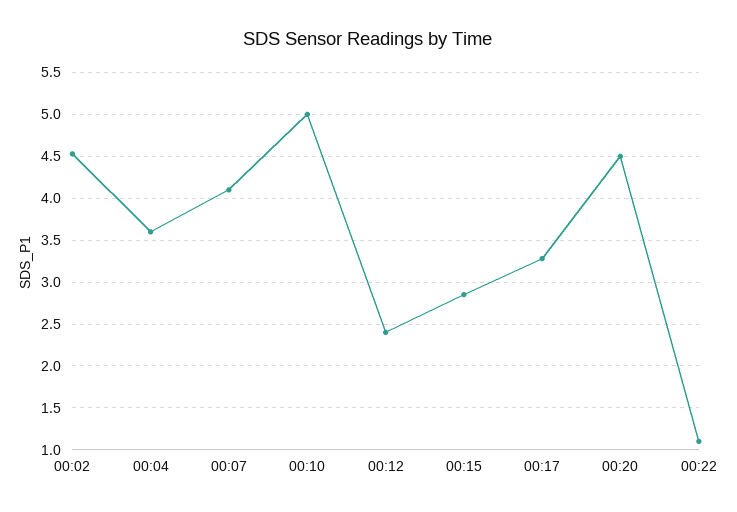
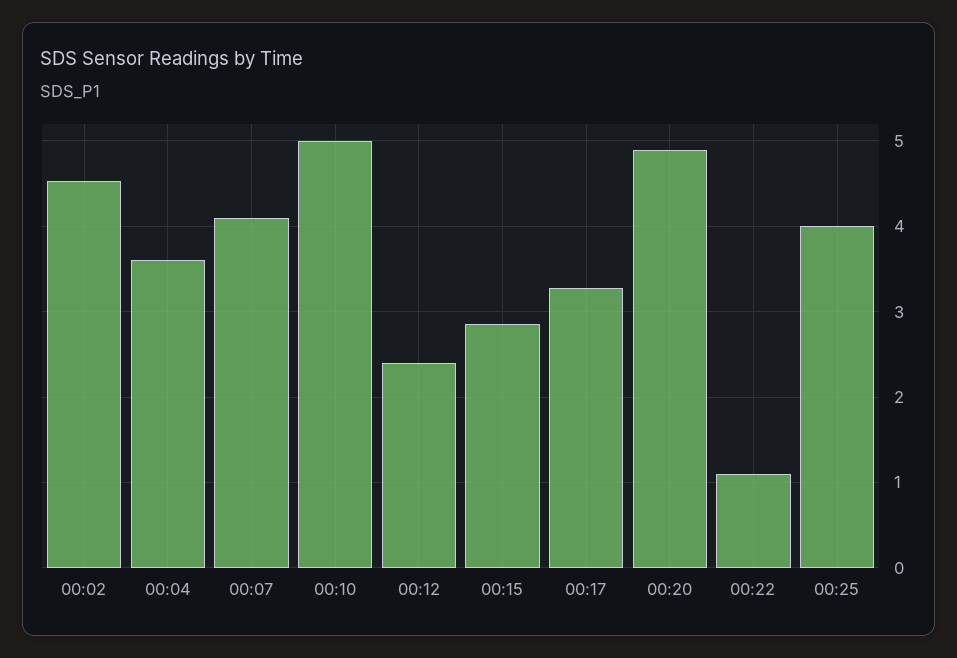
00:20: 4.5 -> 4.9
00:25: none -> 4

